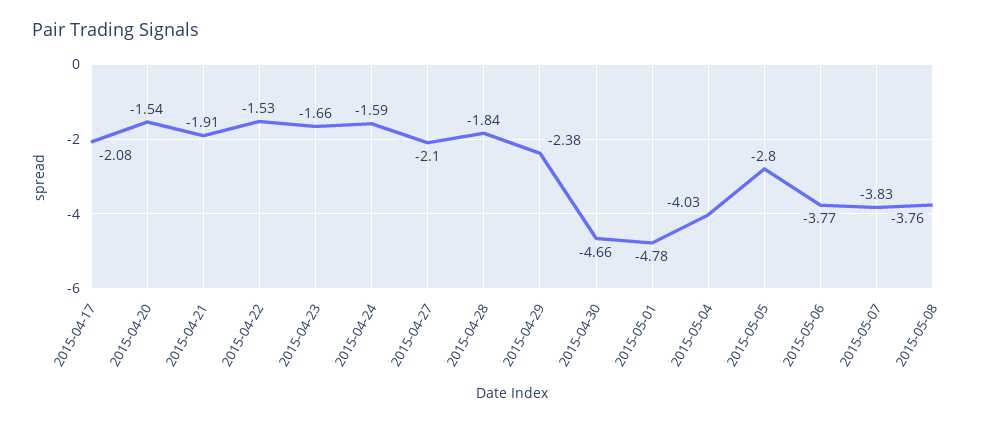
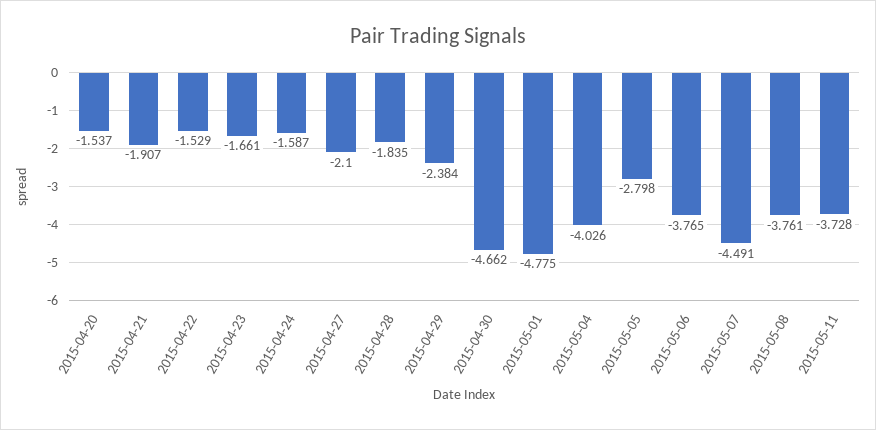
2015-04-17: -2.08 -> none
2015-05-07: -3.83 -> -4.491
2015-05-11: none -> -3.728

